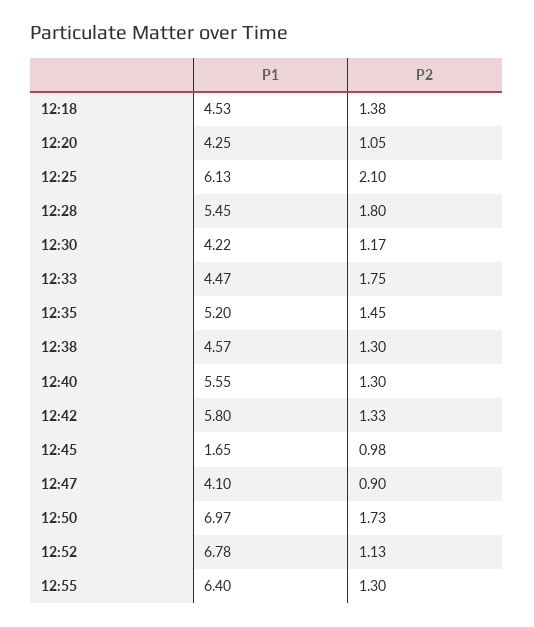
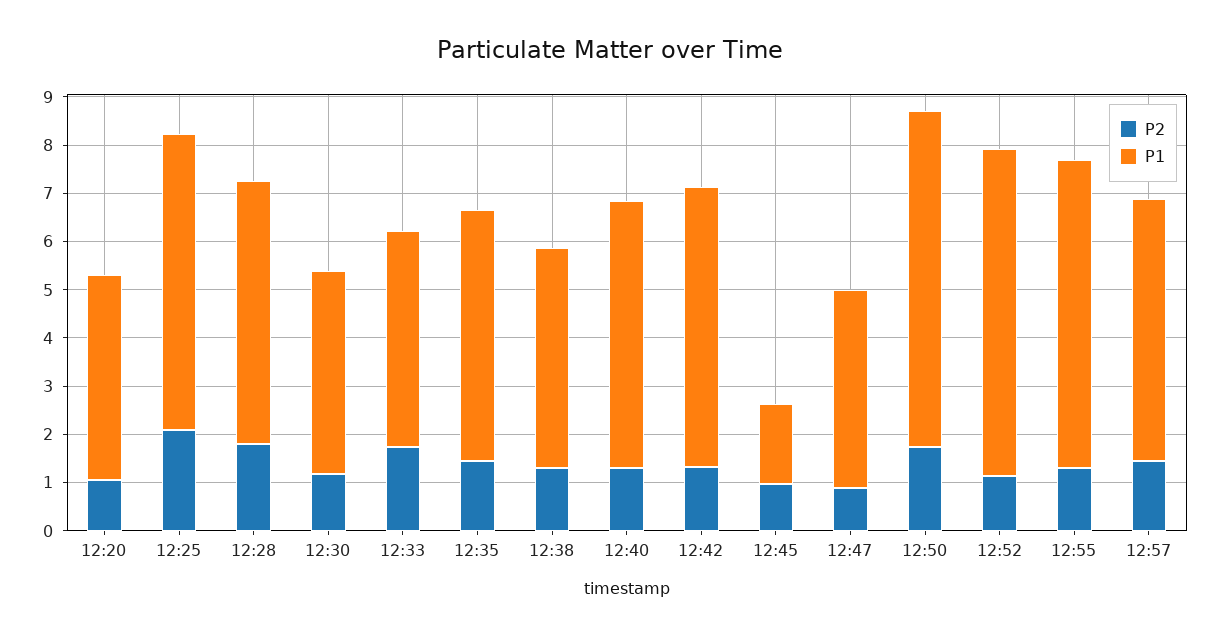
P1, 12:18: 4.53 -> none
P2, 12:18: 1.38 -> none
P2, 12:57: none -> 1.4
P1, 12:57: none -> 5.4

